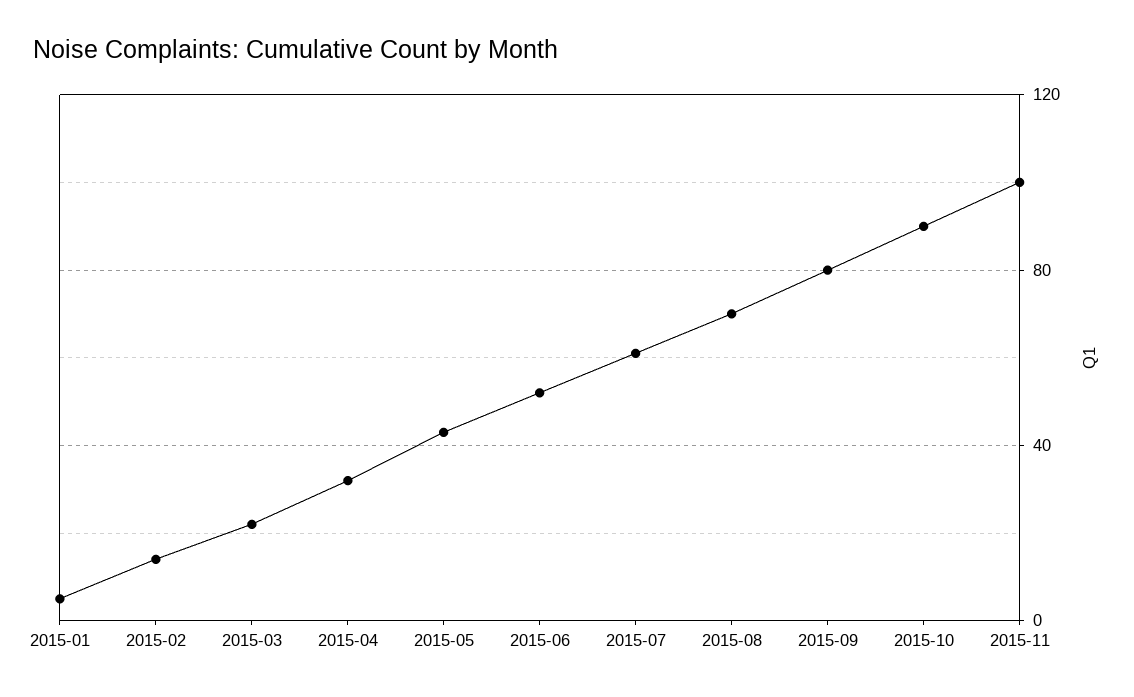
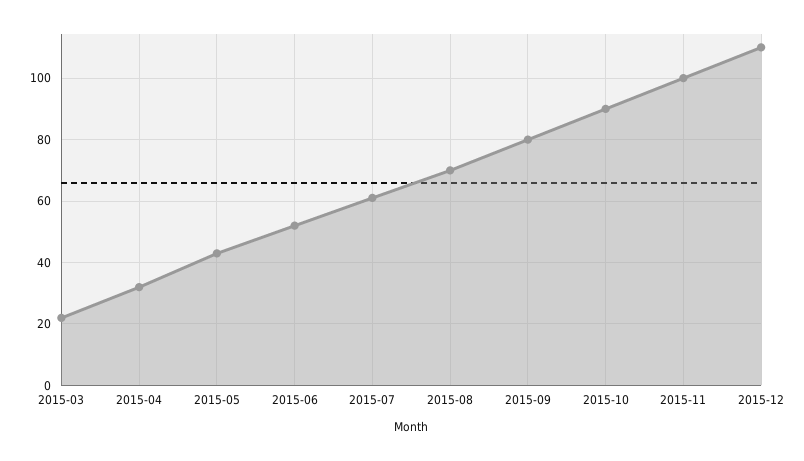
2015-01: 5 -> none
2015-02: 15 -> none
2015-12: none -> 110

